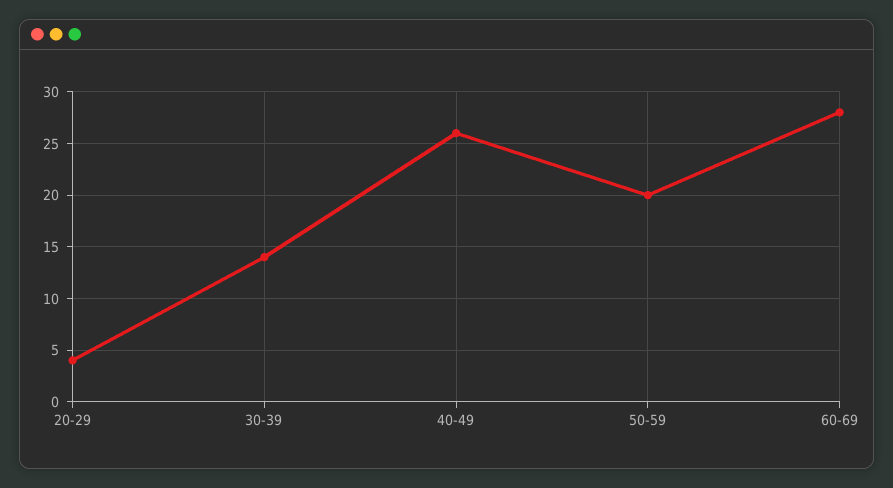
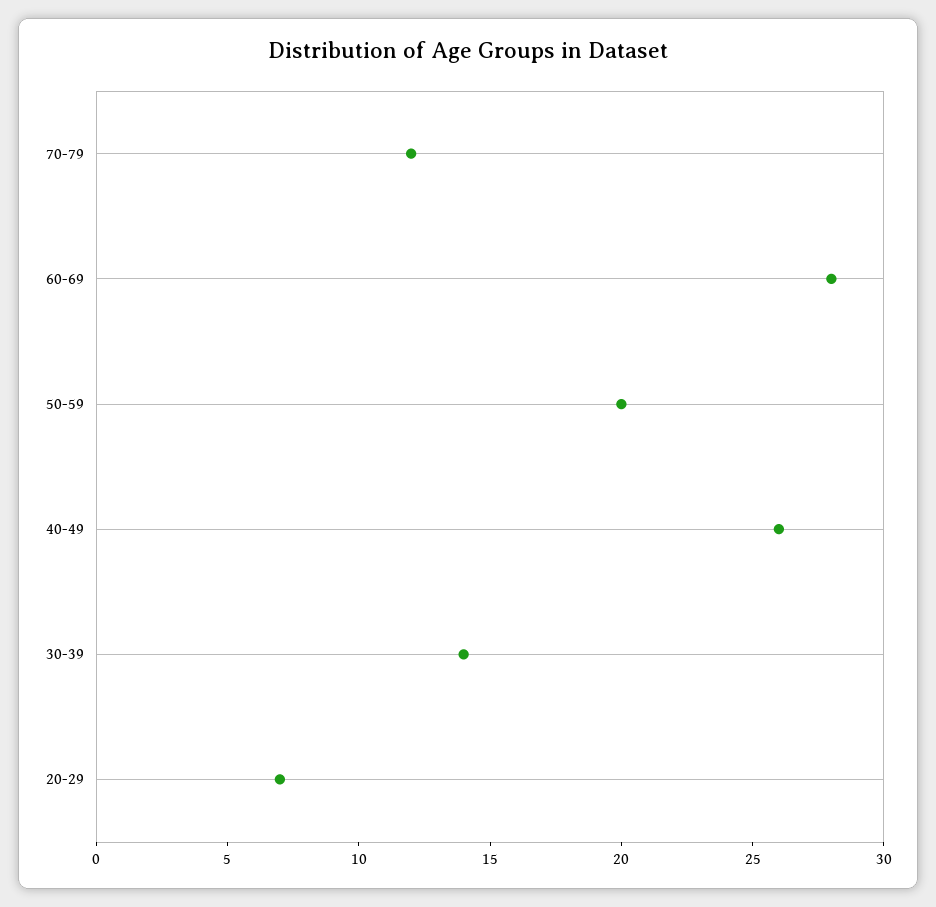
20-29: 4 -> 7
70-79: none -> 12

